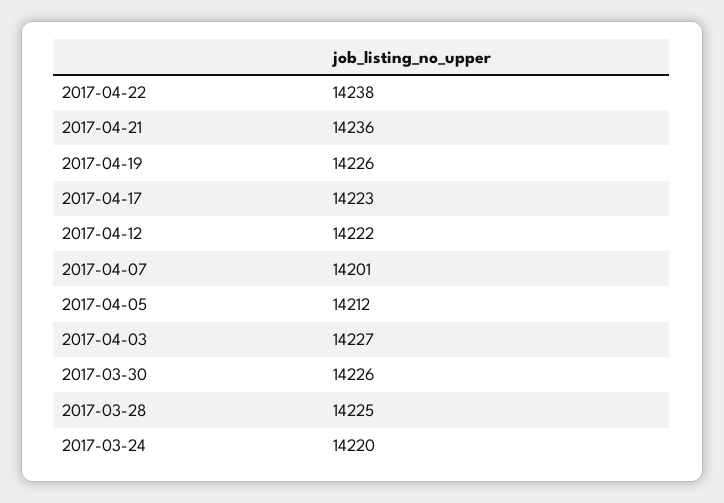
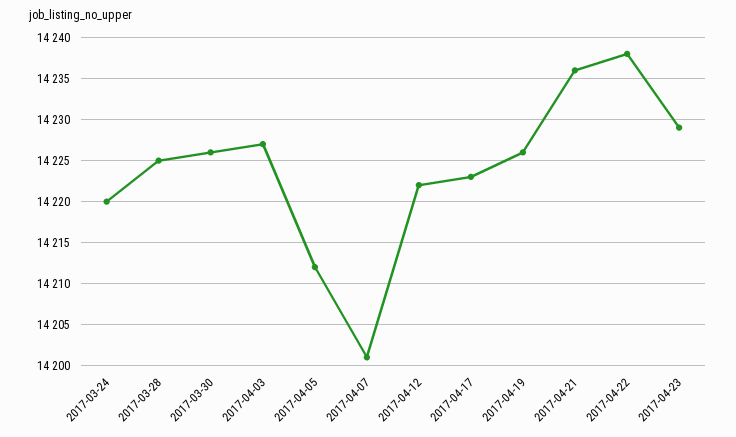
2017-04-23: none -> 14229

